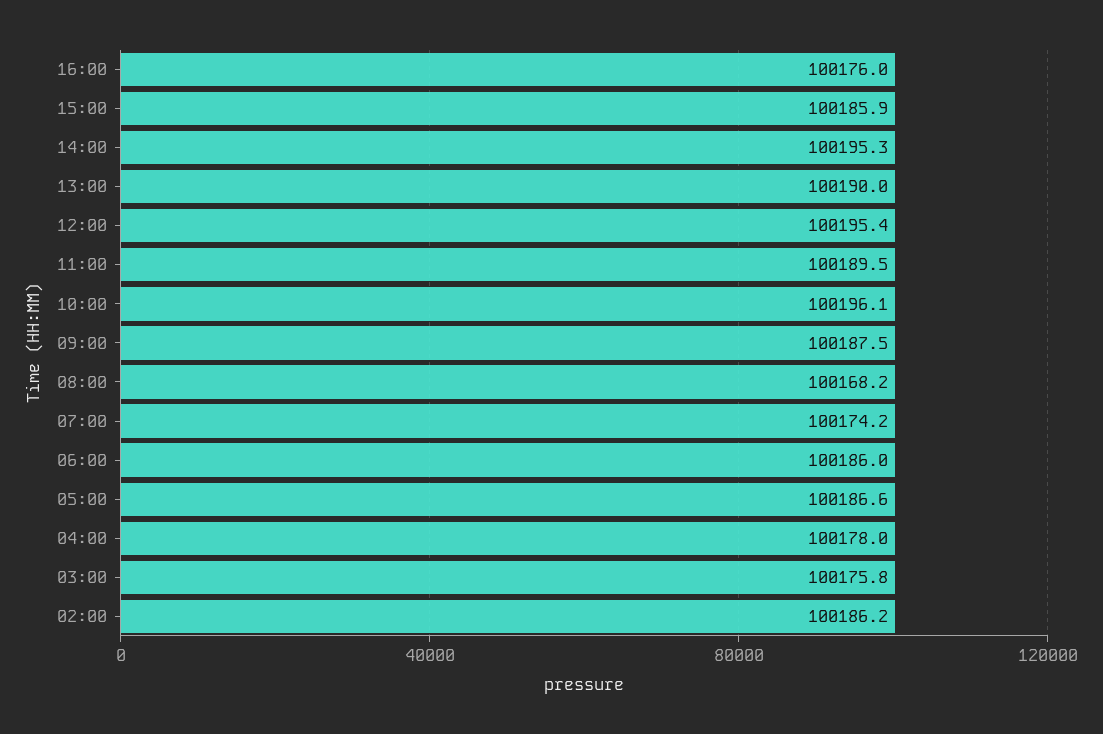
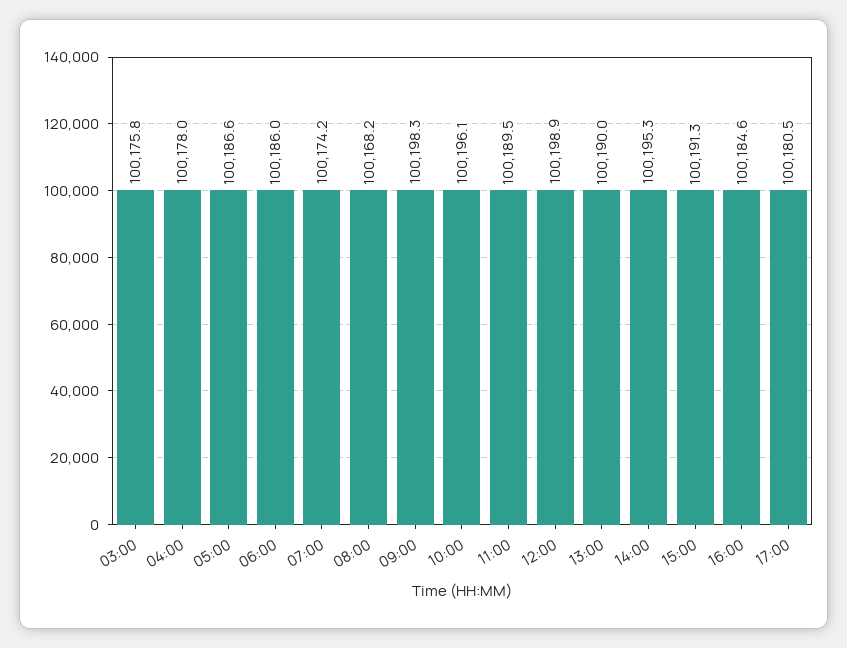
16:00: 100176 -> 100184.6
15:00: 100185.9 -> 100191.3
12:00: 100195.4 -> 100198.9
09:00: 100187.5 -> 100198.3
02:00: 100186.2 -> none
17:00: none -> 100180.5

